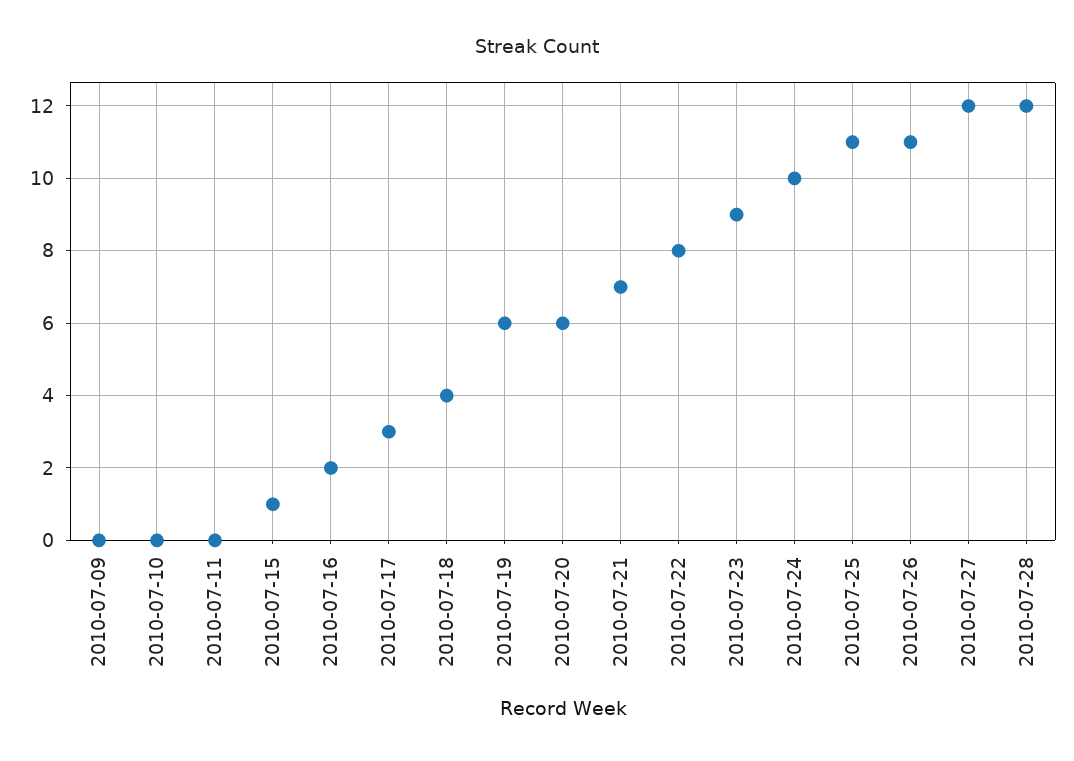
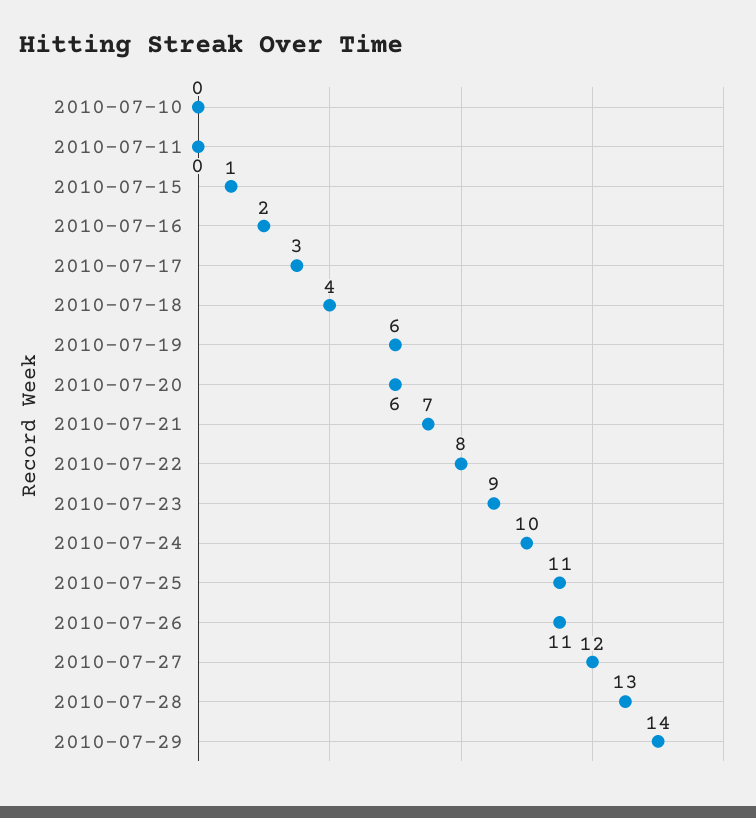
2010-07-09: 0 -> none
2010-07-28: 12 -> 13
2010-07-29: none -> 14

